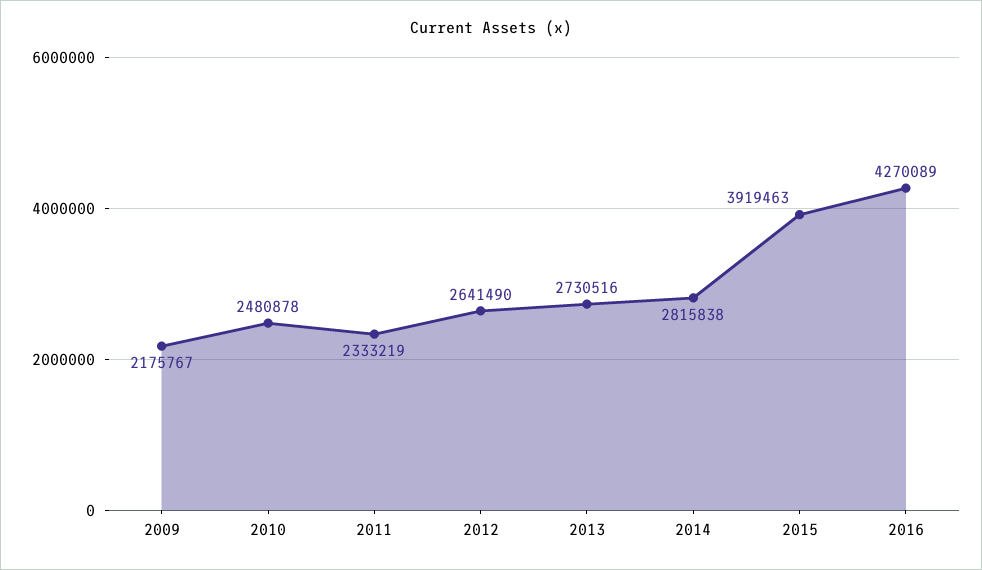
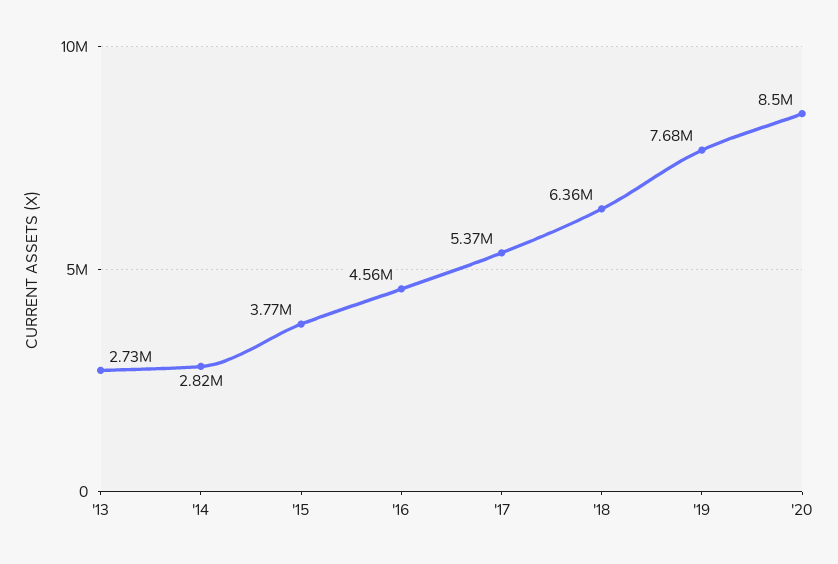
2009: 2175767 -> none
2010: 2480878 -> none
2011: 2333219 -> none
2012: 2641490 -> none
2015: 3919463 -> 3770000
2016: 4270089 -> 4560000
'17: none -> 5370000
'18: none -> 6360000
'19: none -> 7680000
'20: none -> 8500000

